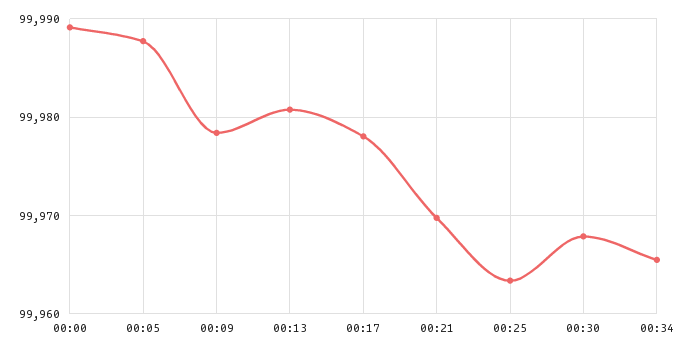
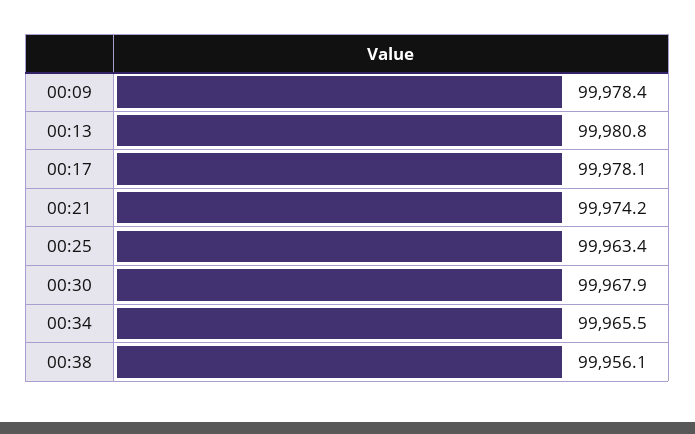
00:00: 99989 -> none
00:05: 99988 -> none
00:21: 99970 -> 99974.2
00:38: none -> 99956.1

